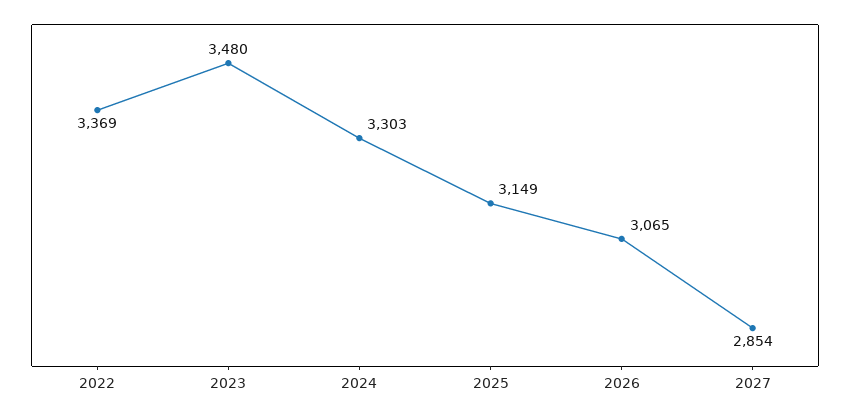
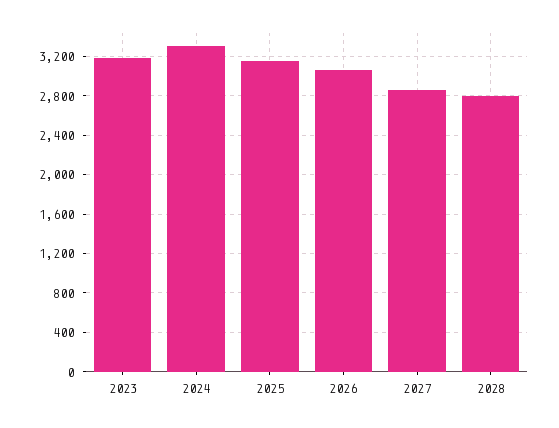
2022: 3369 -> none
2023: 3480 -> 3200
2028: none -> 2800

